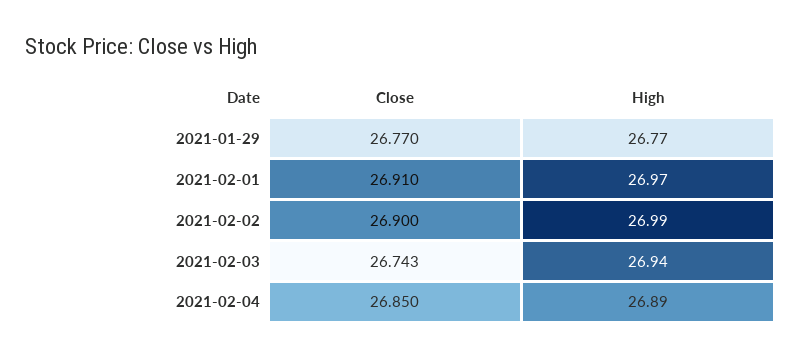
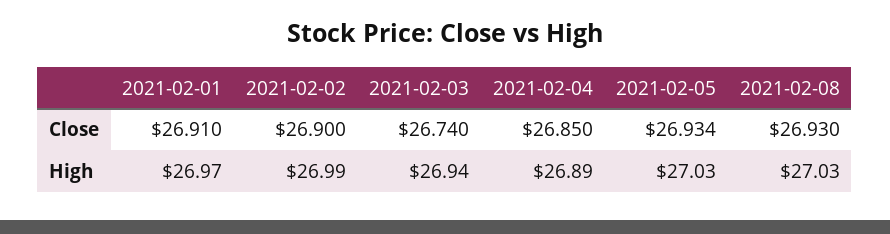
Close, 2021-01-29: 26.77 -> none
High, 2021-01-29: 26.77 -> none
Close, 2021-02-03: 26.743 -> 26.74
Close, 2021-02-05: none -> 26.934
Close, 2021-02-08: none -> 26.93
High, 2021-02-05: none -> 27.03
High, 2021-02-08: none -> 27.03

